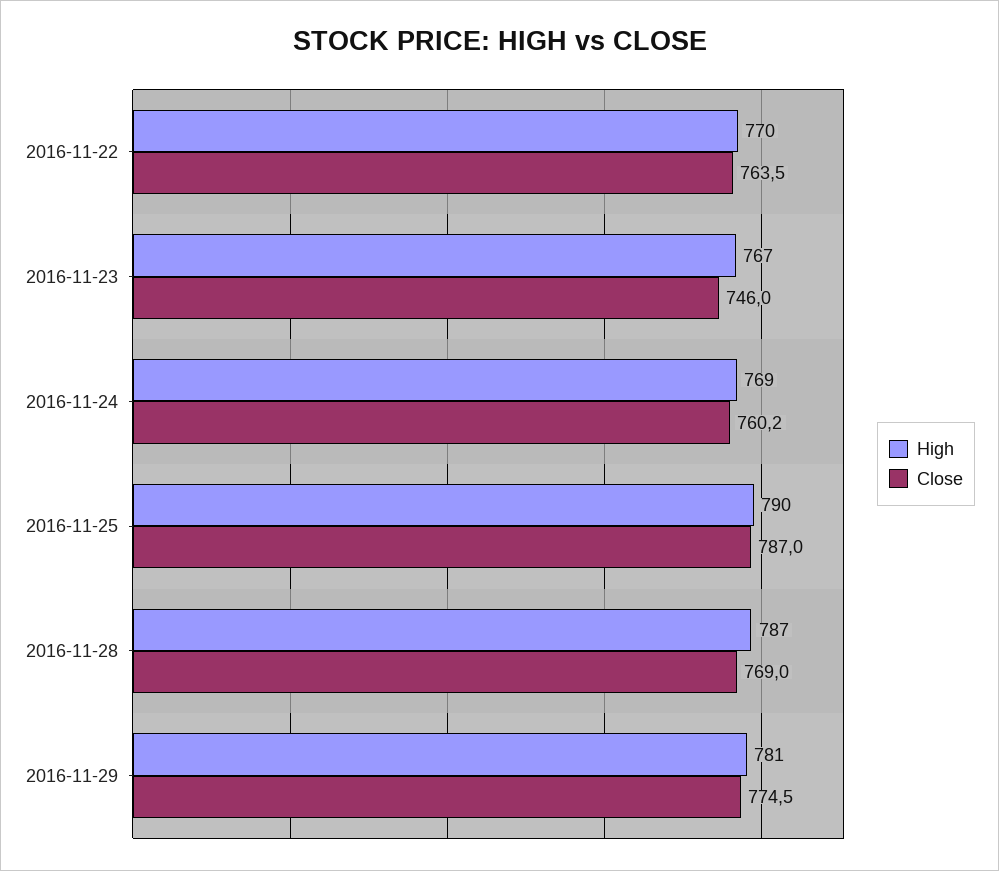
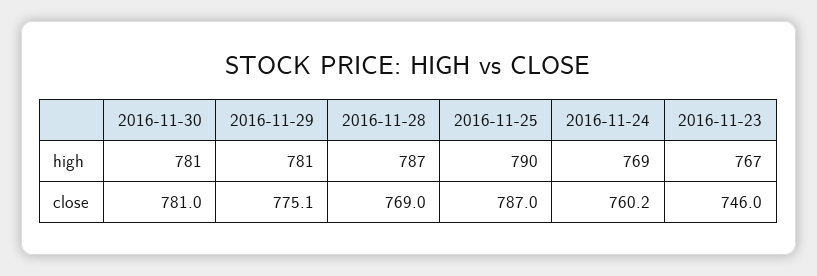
High, 2016-11-22: 770 -> none
Close, 2016-11-22: 763.5 -> none
Close, 2016-11-29: 774.5 -> 775.1
High, 2016-11-30: none -> 781
Close, 2016-11-30: none -> 781

